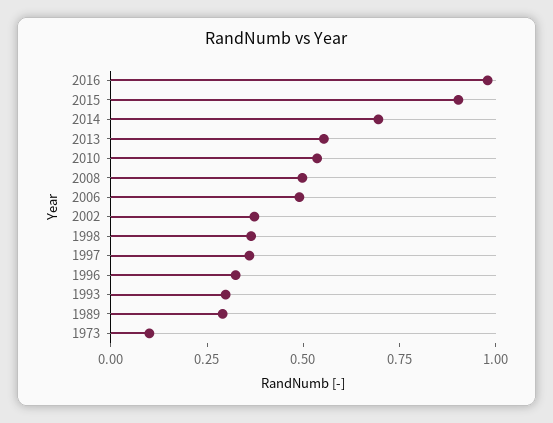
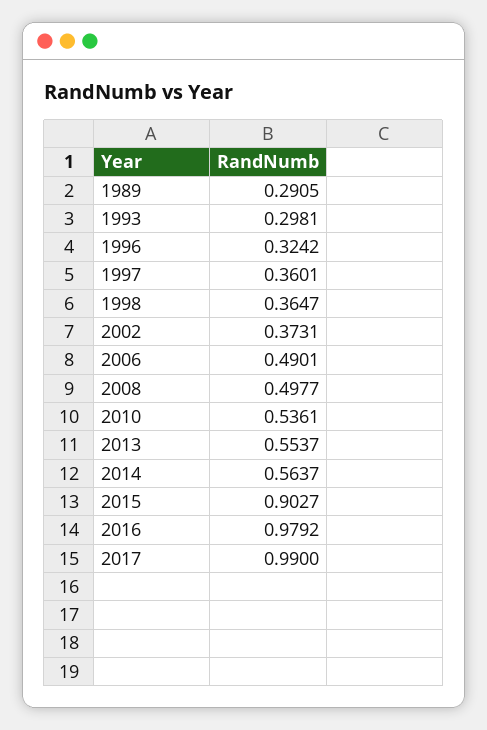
2014: 0.7 -> 0.5637
1973: 0.1 -> none
2017: none -> 0.99

